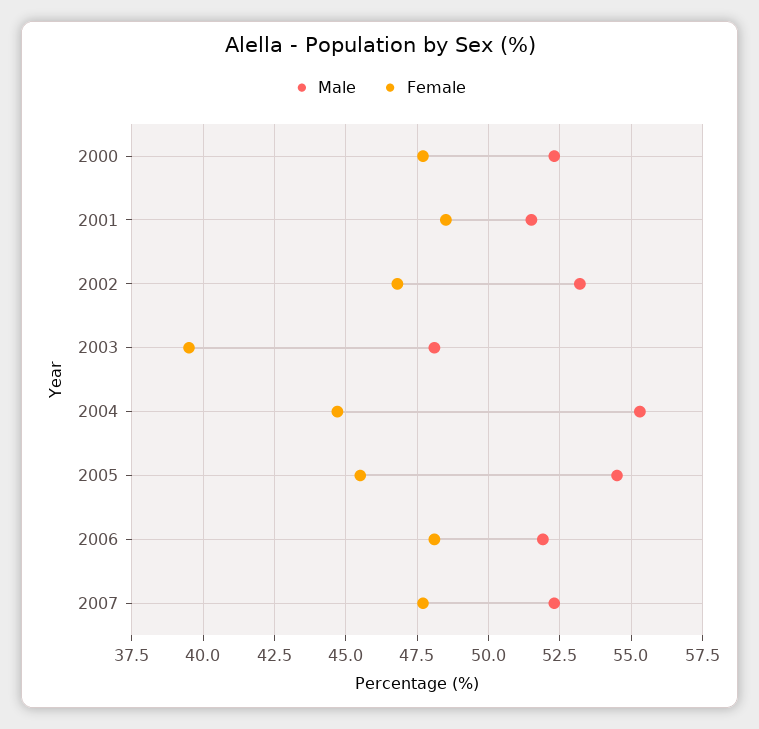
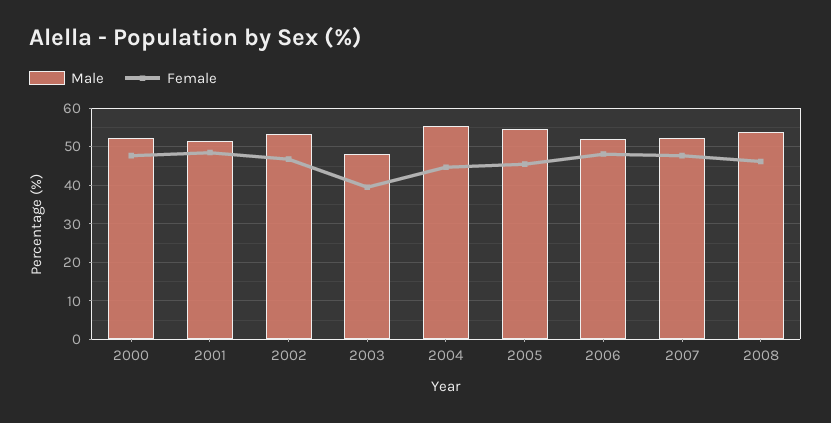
Male, 2008: none -> 54
Female, 2008: none -> 46

